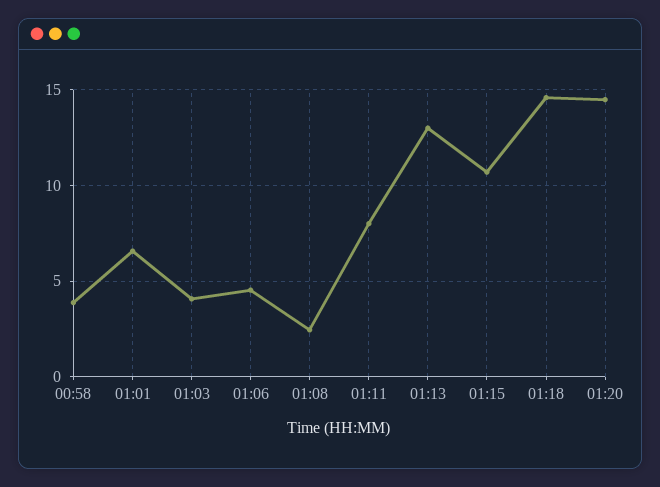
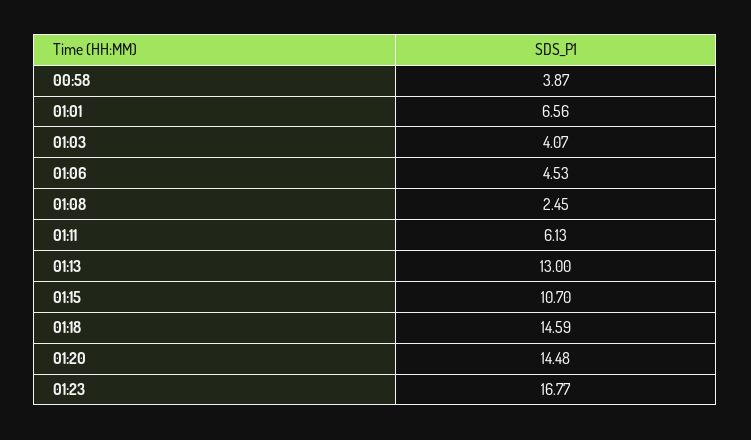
01:11: 8 -> 6.13
01:23: none -> 16.77

